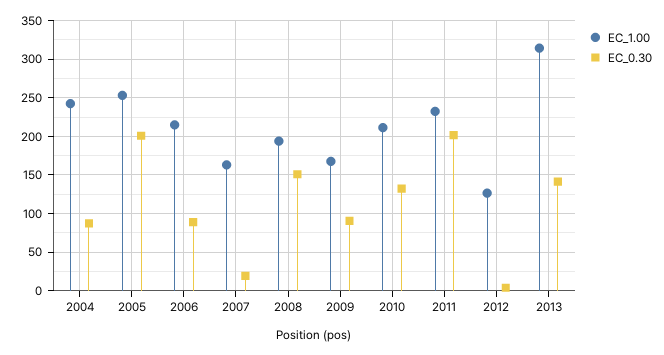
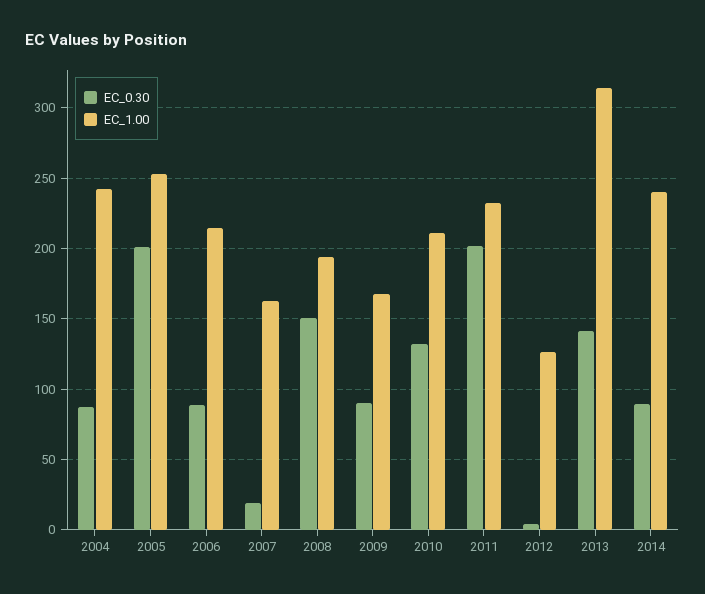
EC_0.30, 2014: none -> 90
EC_1.00, 2014: none -> 240

